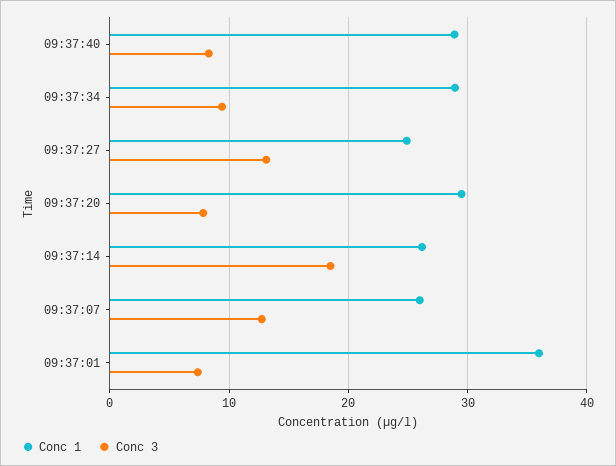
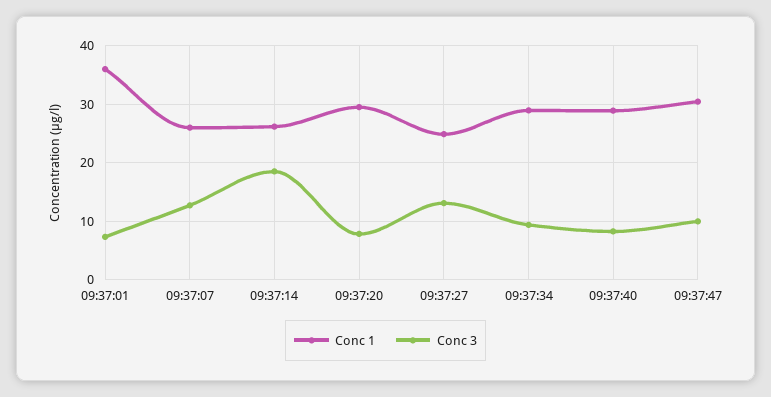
Conc 1, 09:37:47: none -> 30
Conc 3, 09:37:47: none -> 10

